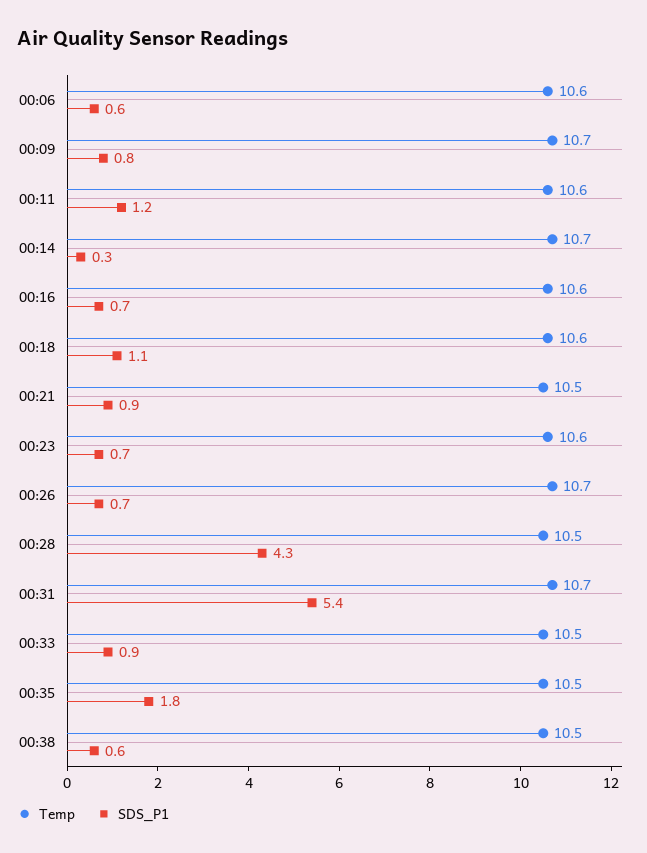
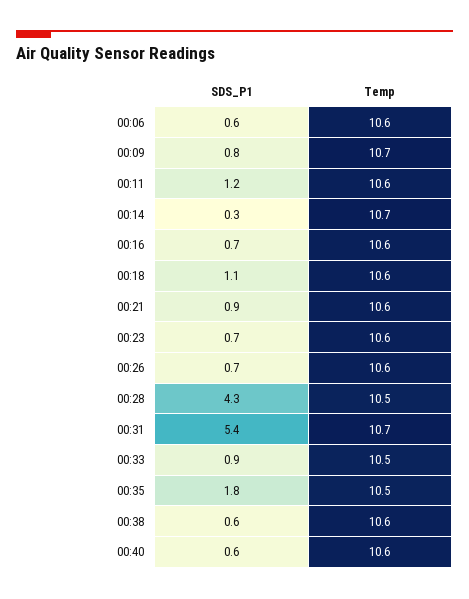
Temp, 00:21: 10.5 -> 10.6
Temp, 00:26: 10.7 -> 10.6
Temp, 00:38: 10.5 -> 10.6
SDS_P1, 00:40: none -> 0.6
Temp, 00:40: none -> 10.6

